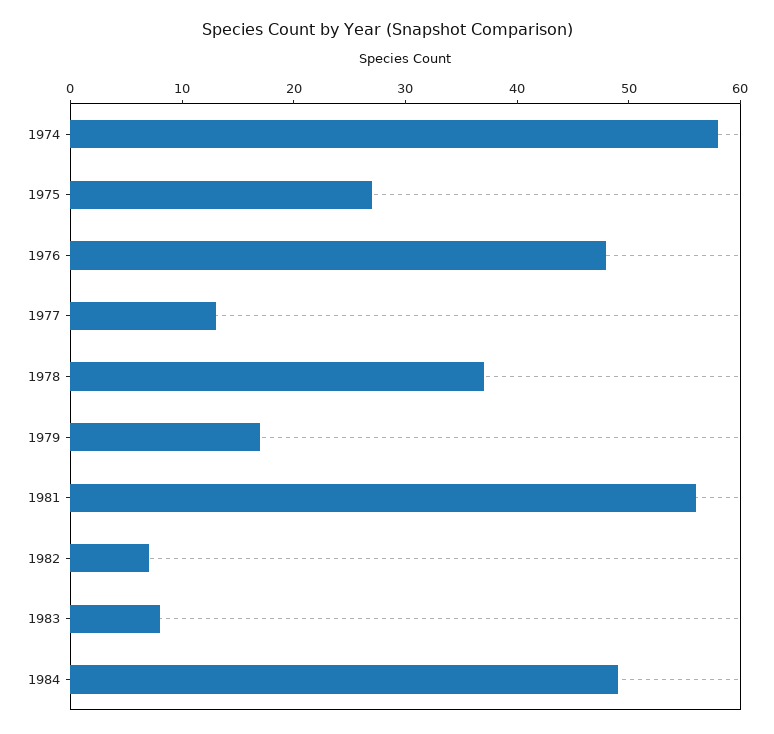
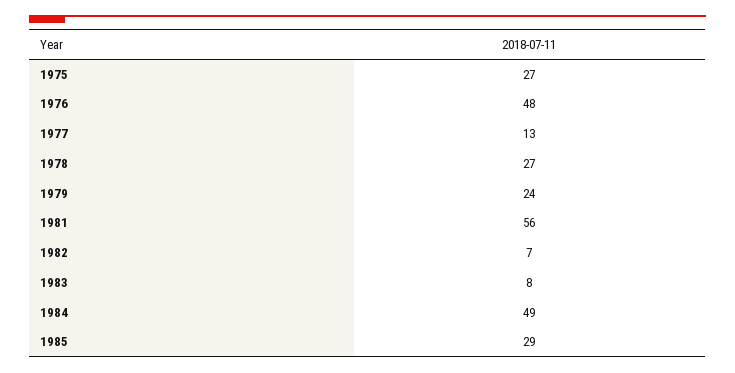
1974: 58 -> none
1978: 37 -> 27
1979: 17 -> 24
1985: none -> 29

